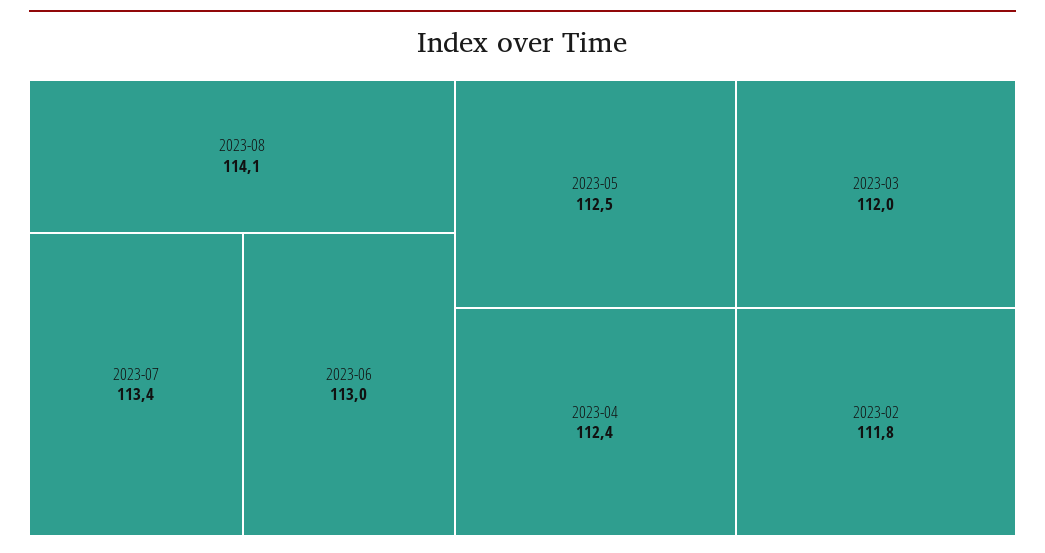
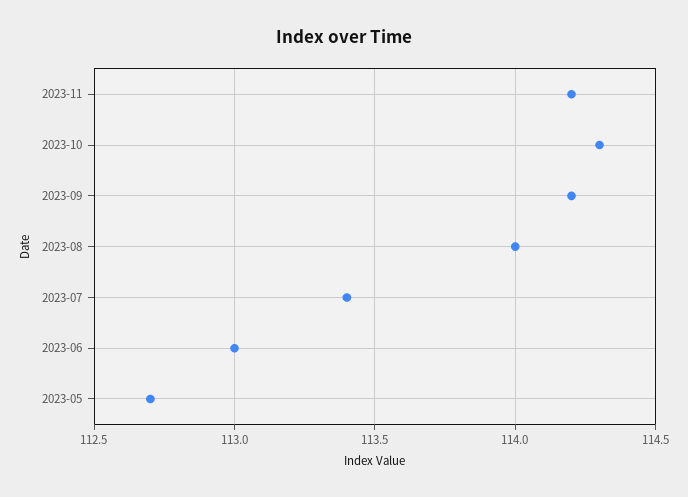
2023-08: 114.1 -> 114
2023-05: 112.5 -> 112.7
2023-04: 112.4 -> none
2023-03: 112 -> none
2023-02: 111.8 -> none
2023-11: none -> 114.2
2023-10: none -> 114.3
2023-09: none -> 114.2

